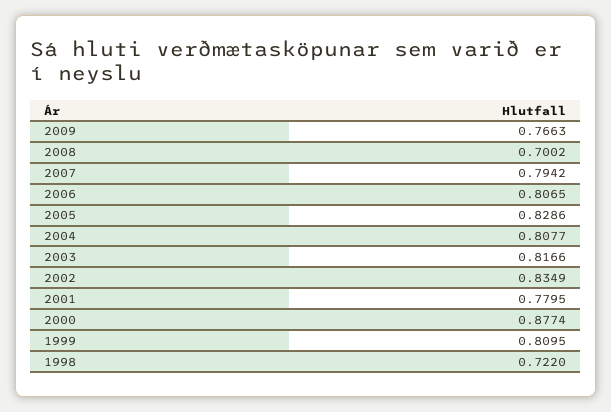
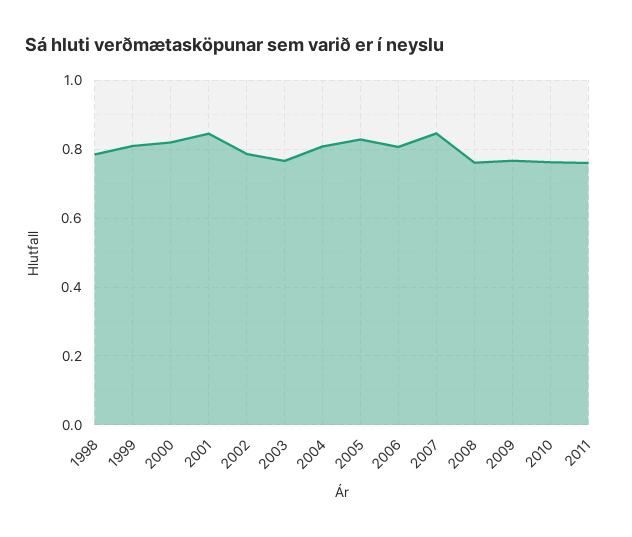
2008: 0.7002 -> 0.76
2007: 0.7942 -> 0.84
2003: 0.8166 -> 0.76
2002: 0.8349 -> 0.78
2001: 0.7795 -> 0.84
2000: 0.8774 -> 0.82
1998: 0.722 -> 0.78
2010: none -> 0.76
2011: none -> 0.76

